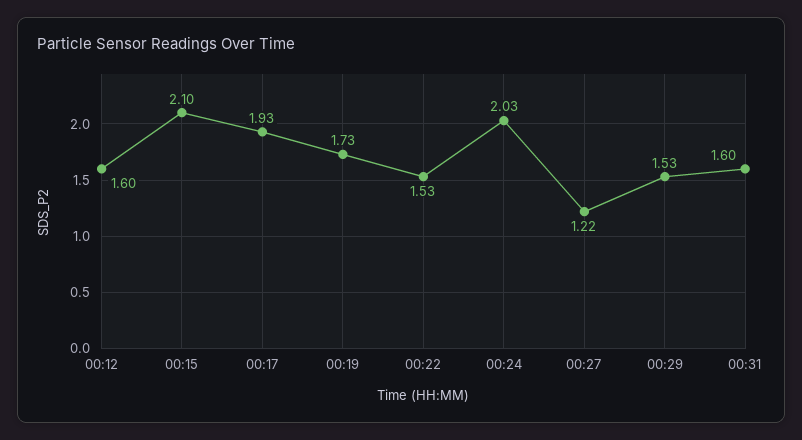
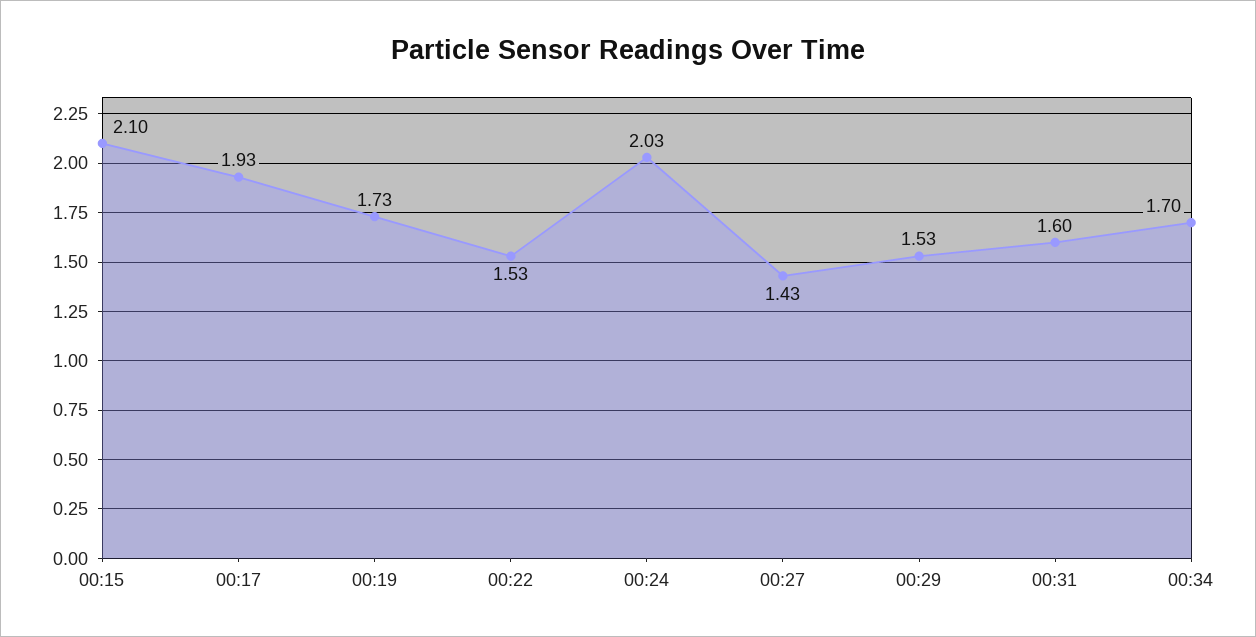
00:12: 1.6 -> none
00:27: 1.22 -> 1.43
00:34: none -> 1.7

